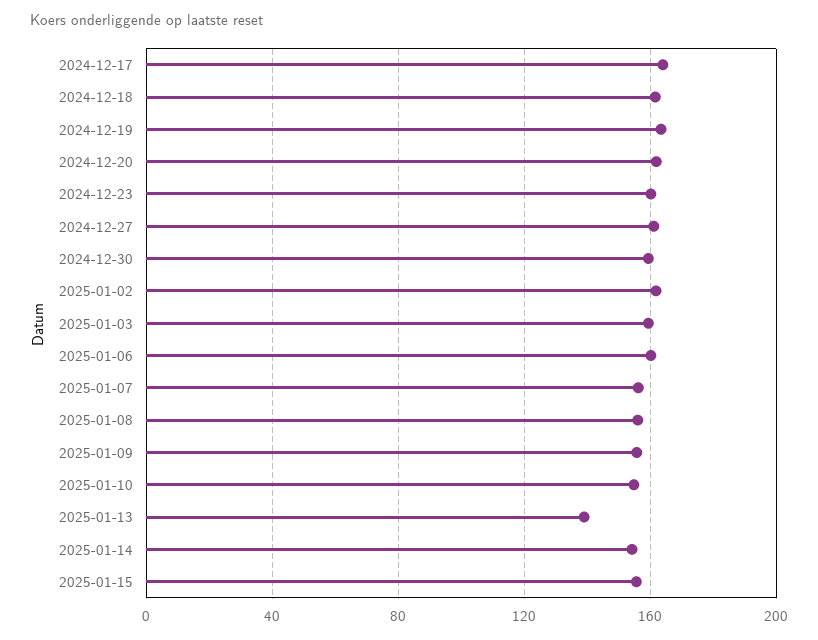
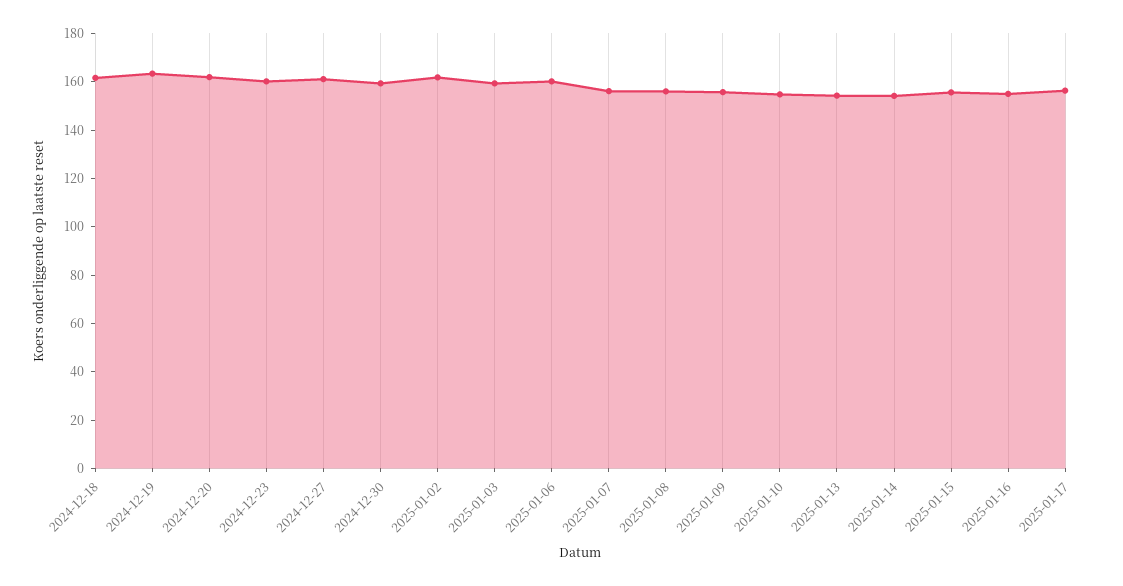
2024-12-17: 165 -> none
2025-01-13: 140 -> 155
2025-01-16: none -> 155
2025-01-17: none -> 155

